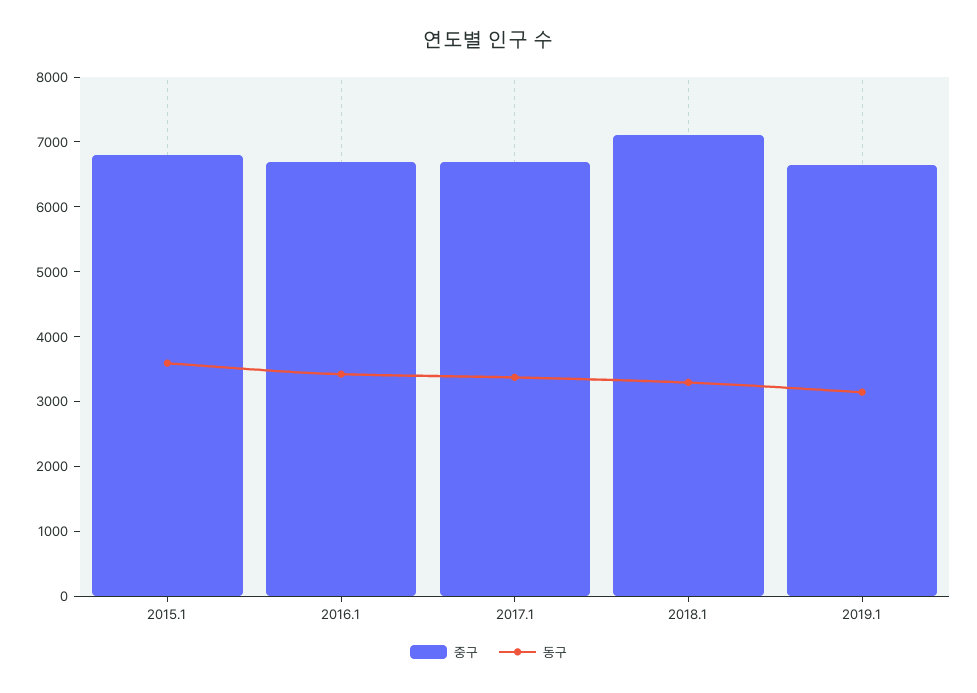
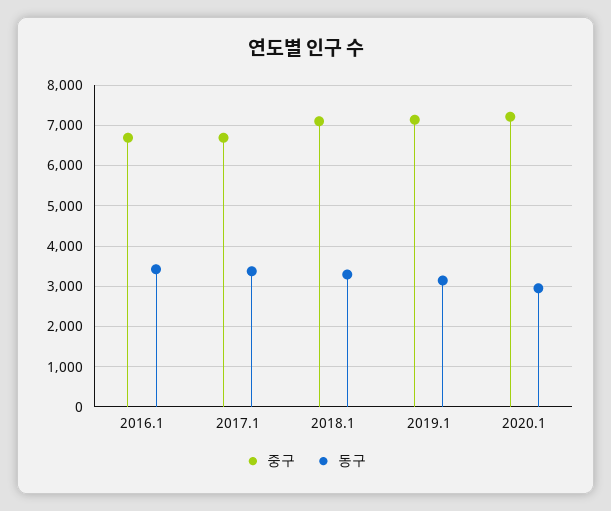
중구, 2015.1: 6800 -> none
동구, 2015.1: 3600 -> none
중구, 2019.1: 6600 -> 7200
중구, 2020.1: none -> 7200
동구, 2020.1: none -> 3000

